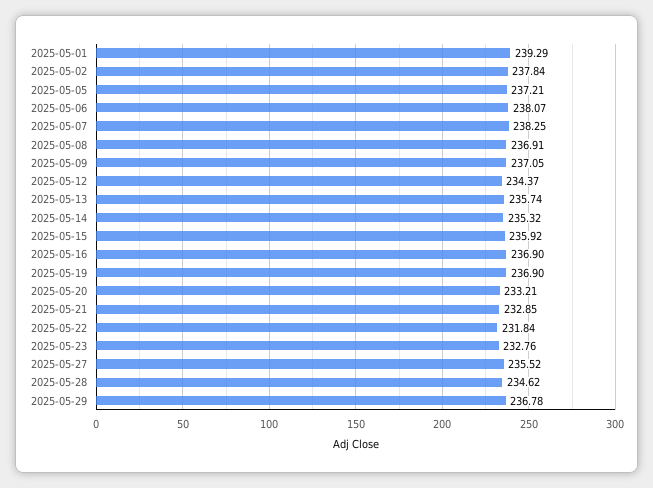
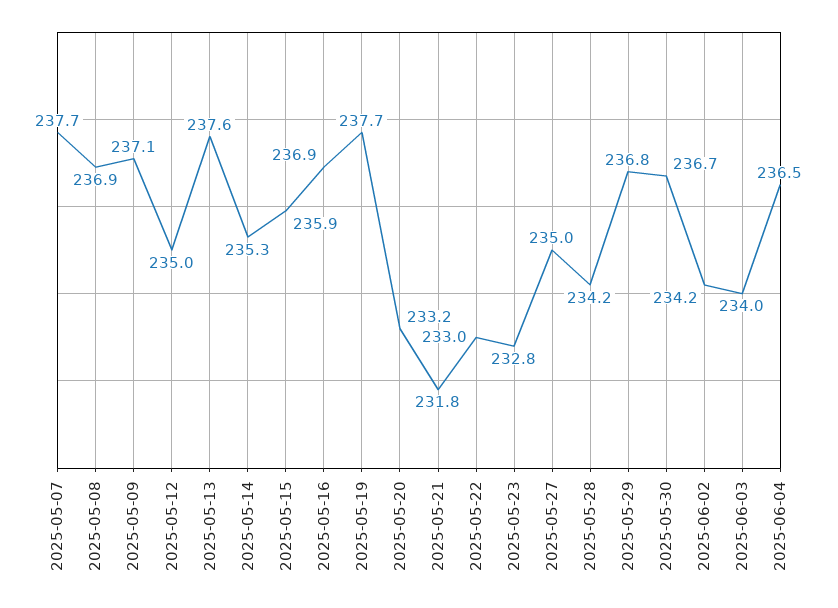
2025-05-01: 239.29 -> none
2025-05-02: 237.84 -> none
2025-05-05: 237.21 -> none
2025-05-06: 238.07 -> none
2025-05-07: 238.25 -> 237.7
2025-05-12: 234.37 -> 235
2025-05-13: 235.74 -> 237.6
2025-05-19: 236.9 -> 237.7
2025-05-21: 232.85 -> 231.8
2025-05-22: 231.84 -> 233
2025-05-27: 235.52 -> 235
2025-05-28: 234.62 -> 234.2
2025-05-30: none -> 236.7
2025-06-02: none -> 234.2
2025-06-03: none -> 234
2025-06-04: none -> 236.5

